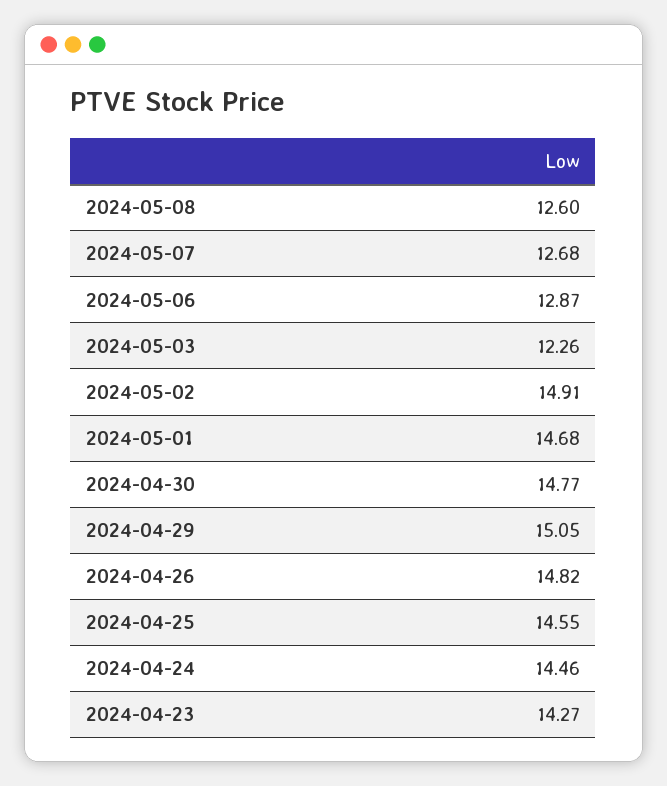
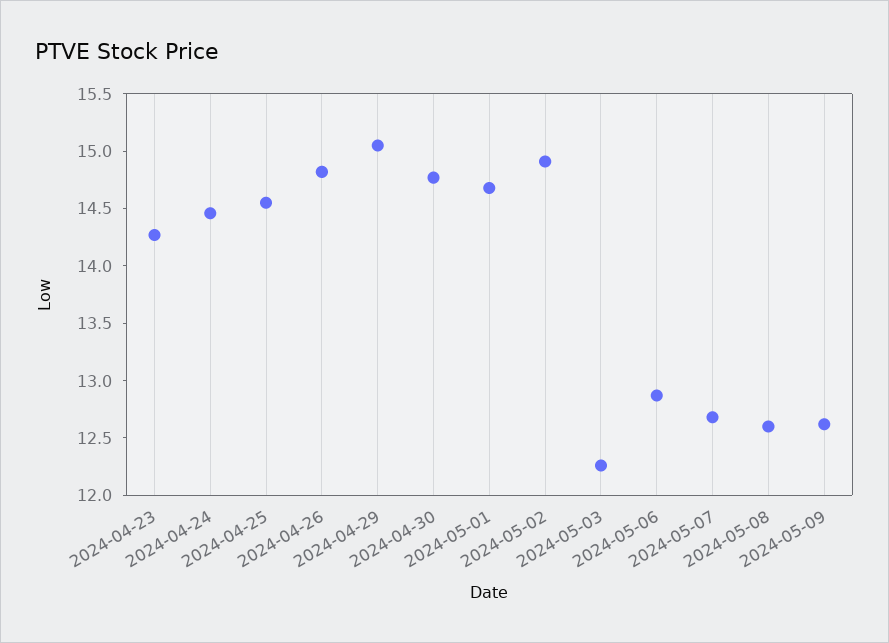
2024-05-09: none -> 12.6

